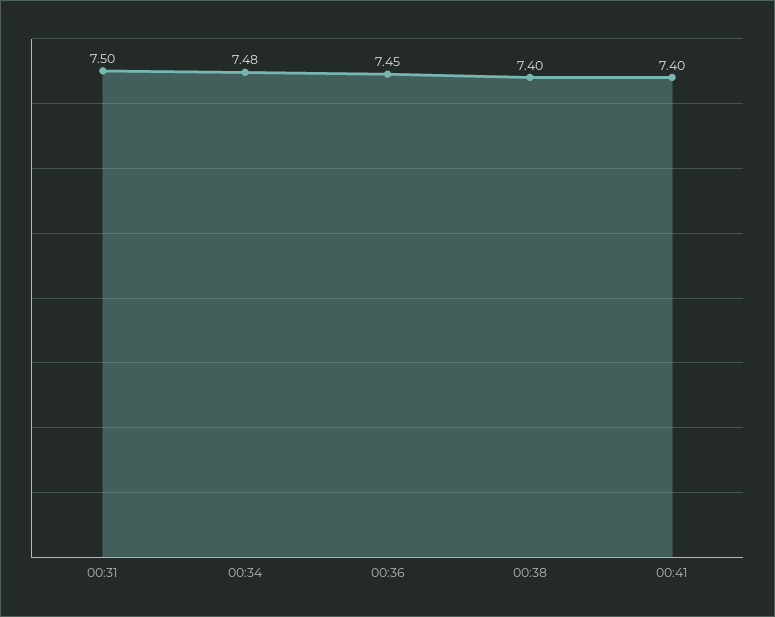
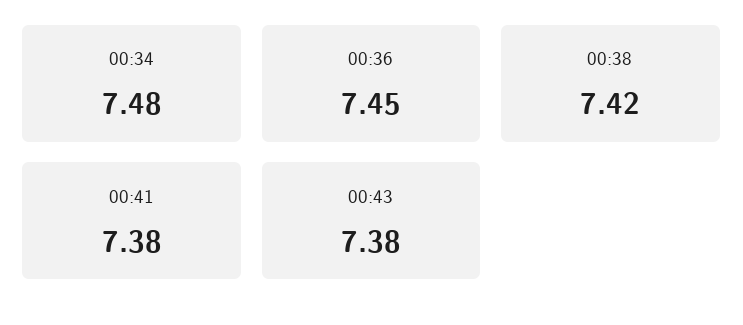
00:31: 7.5 -> none
00:38: 7.4 -> 7.42
00:41: 7.4 -> 7.38
00:43: none -> 7.38

